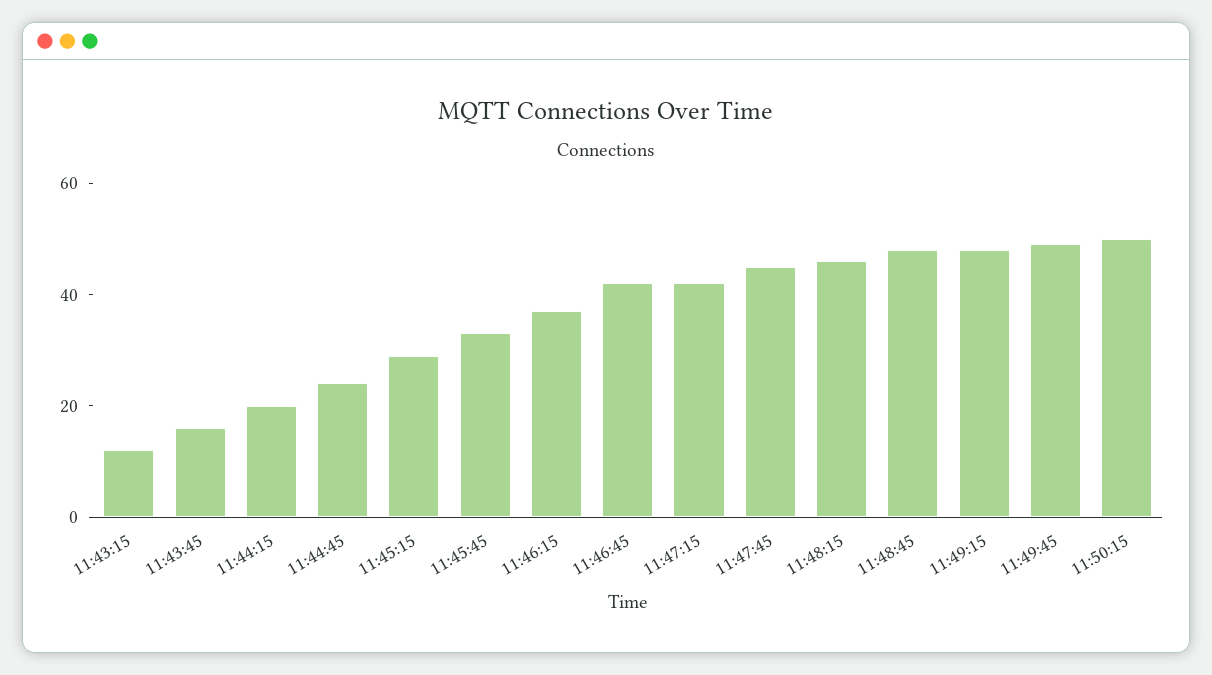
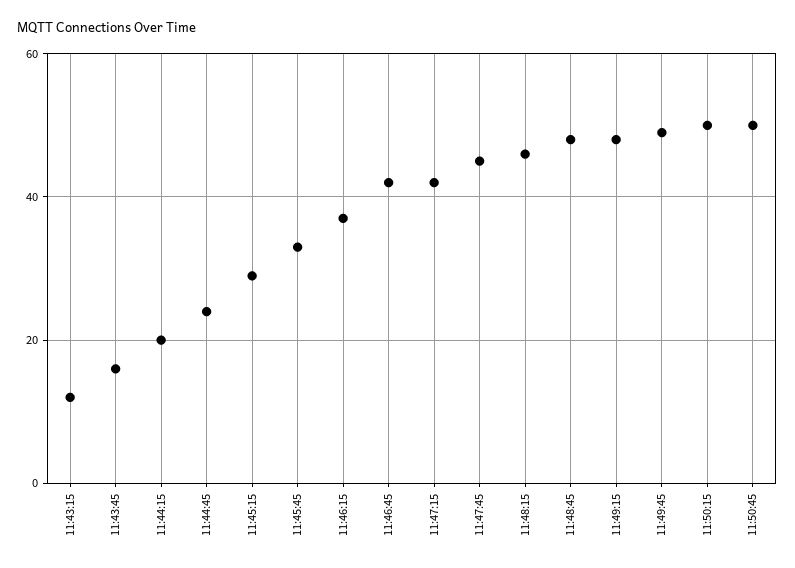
11:50:45: none -> 50

